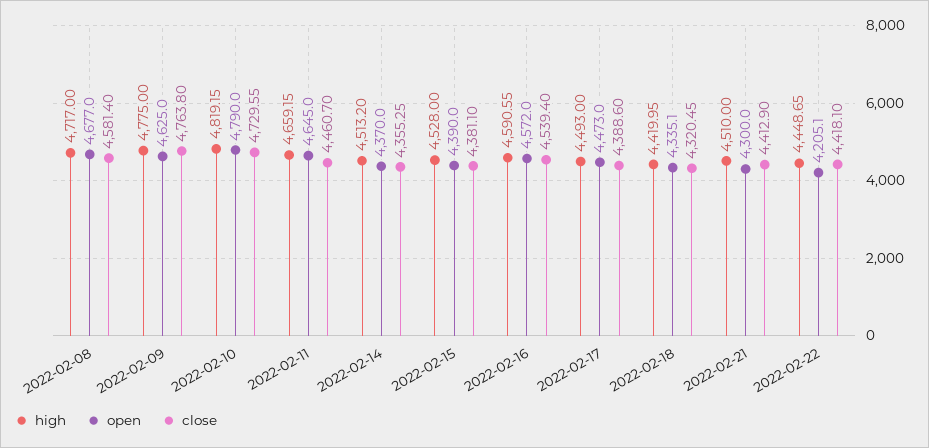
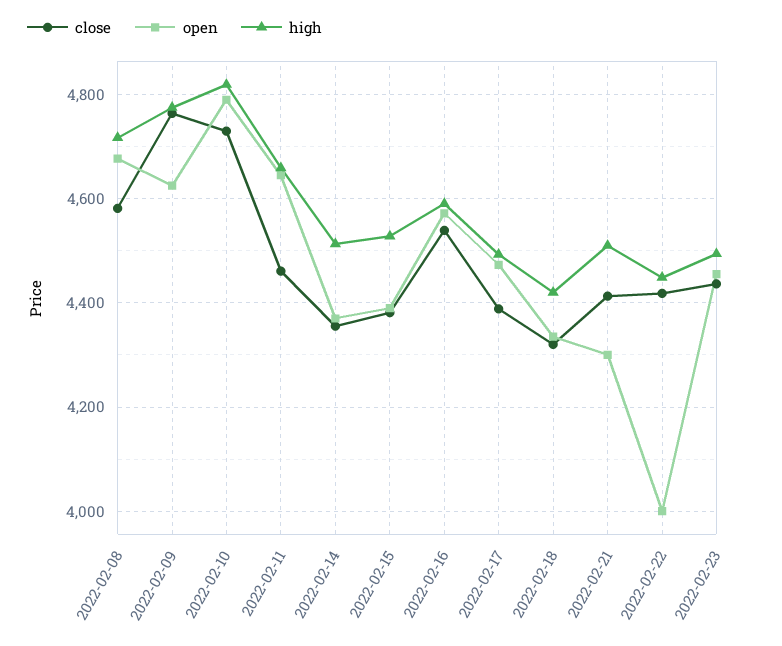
open, 2022-02-22: 4205.1 -> 4000
close, 2022-02-23: none -> 4440
open, 2022-02-23: none -> 4460
high, 2022-02-23: none -> 4500

